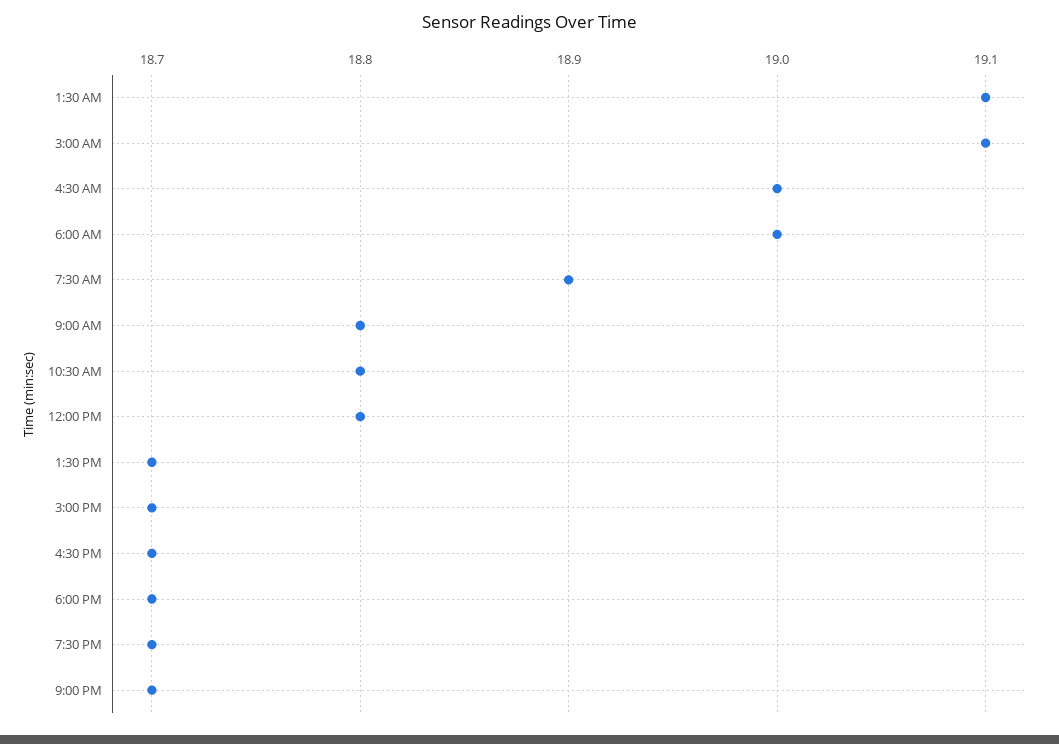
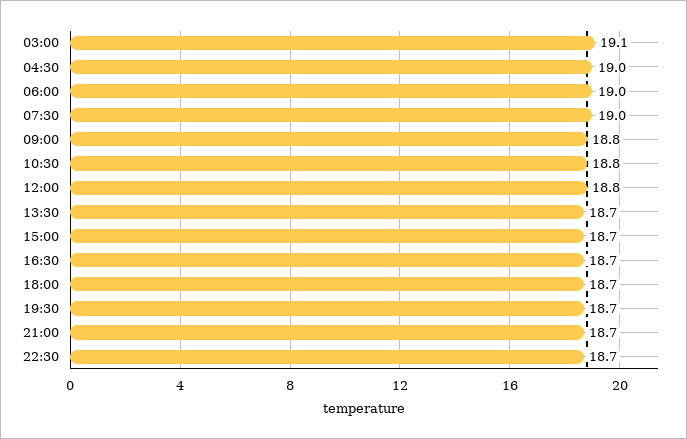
1:30 AM: 19.1 -> none
7:30 AM: 18.9 -> 19
22:30: none -> 18.7

